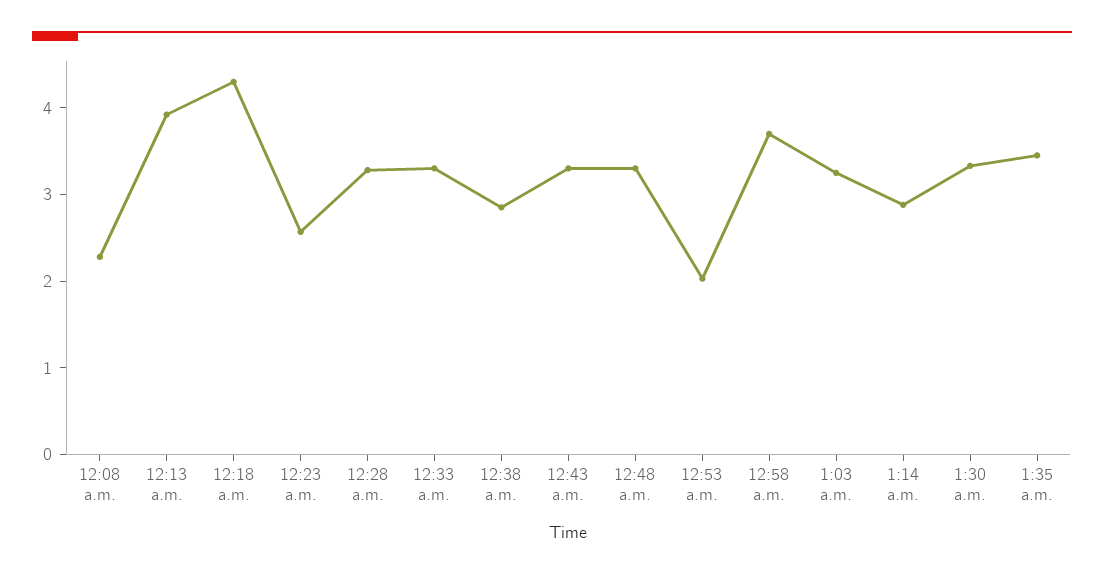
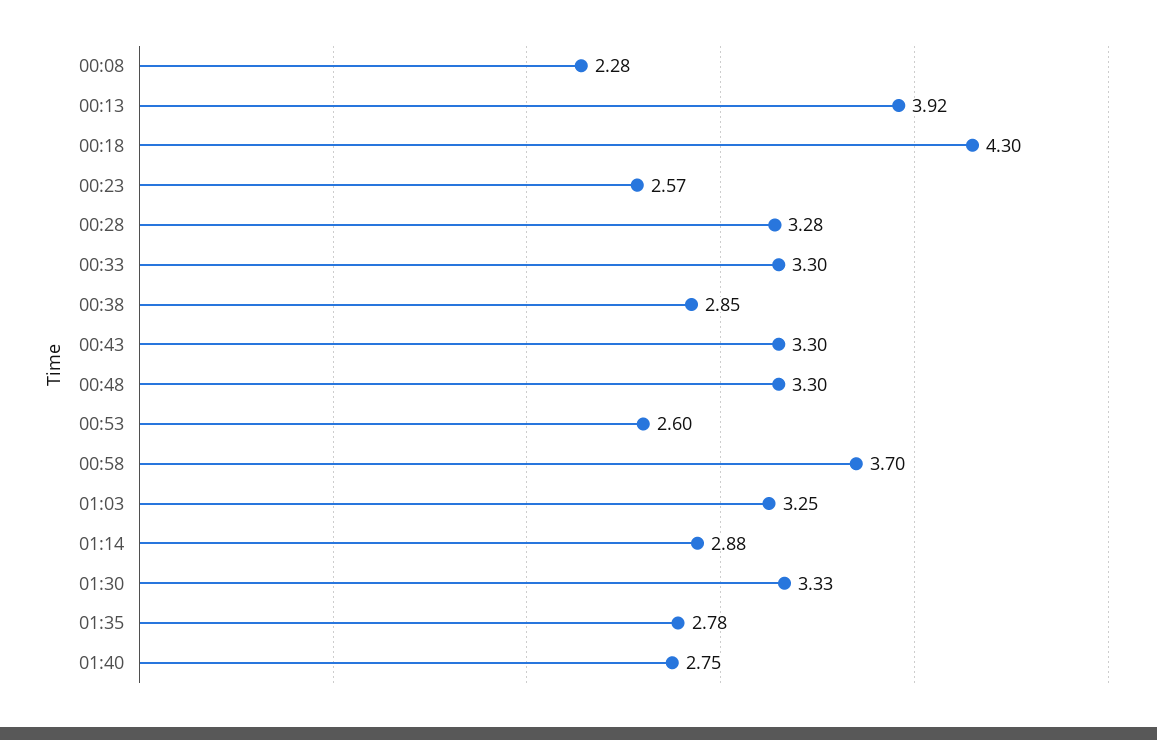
12:53 a.m.: 2 -> 2.6
1:35 a.m.: 3.4 -> 2.78
01:40: none -> 2.75

